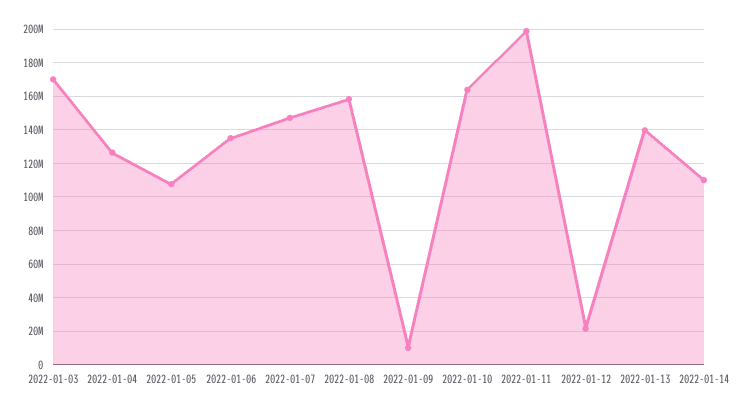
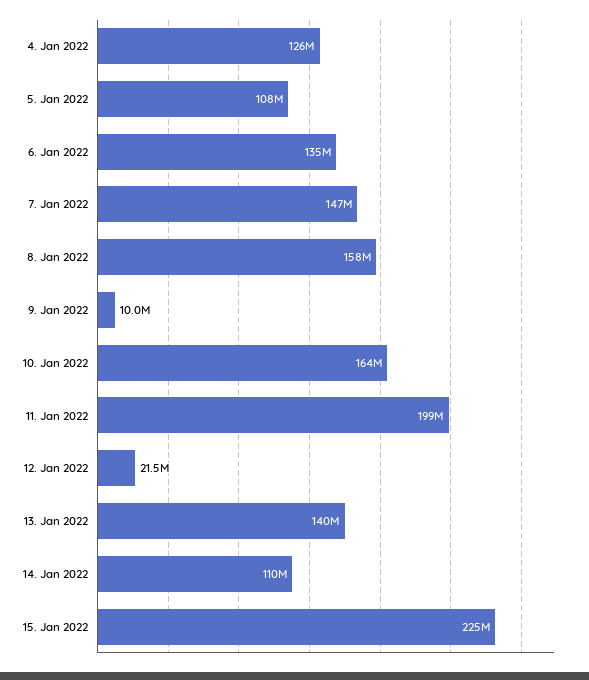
2022-01-03: 170000000 -> none
15. Jan 2022: none -> 225000000

